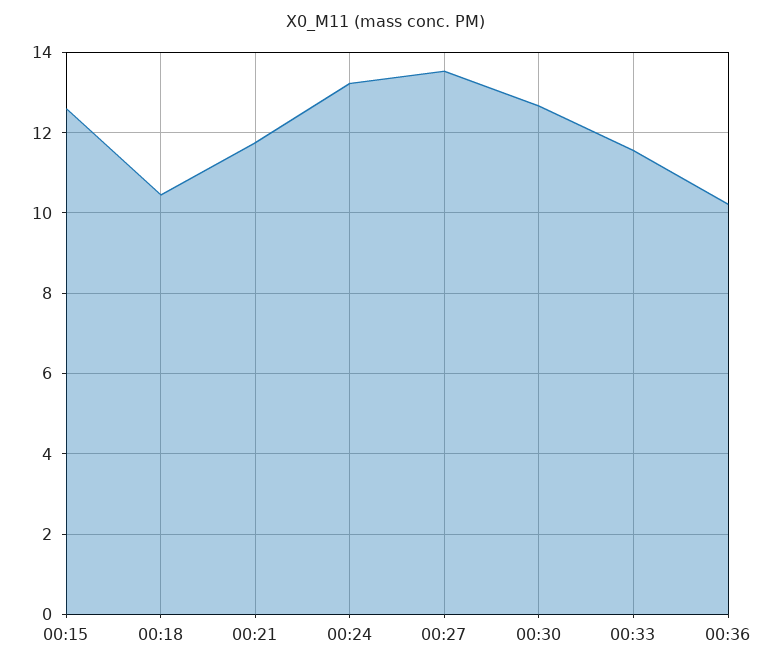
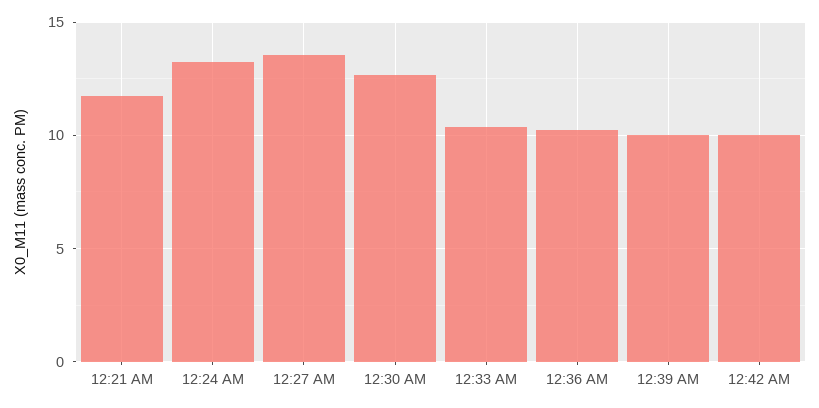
00:15: 12.6 -> none
00:18: 10.4 -> none
00:33: 11.6 -> 10.5
12:39 AM: none -> 10
12:42 AM: none -> 10

